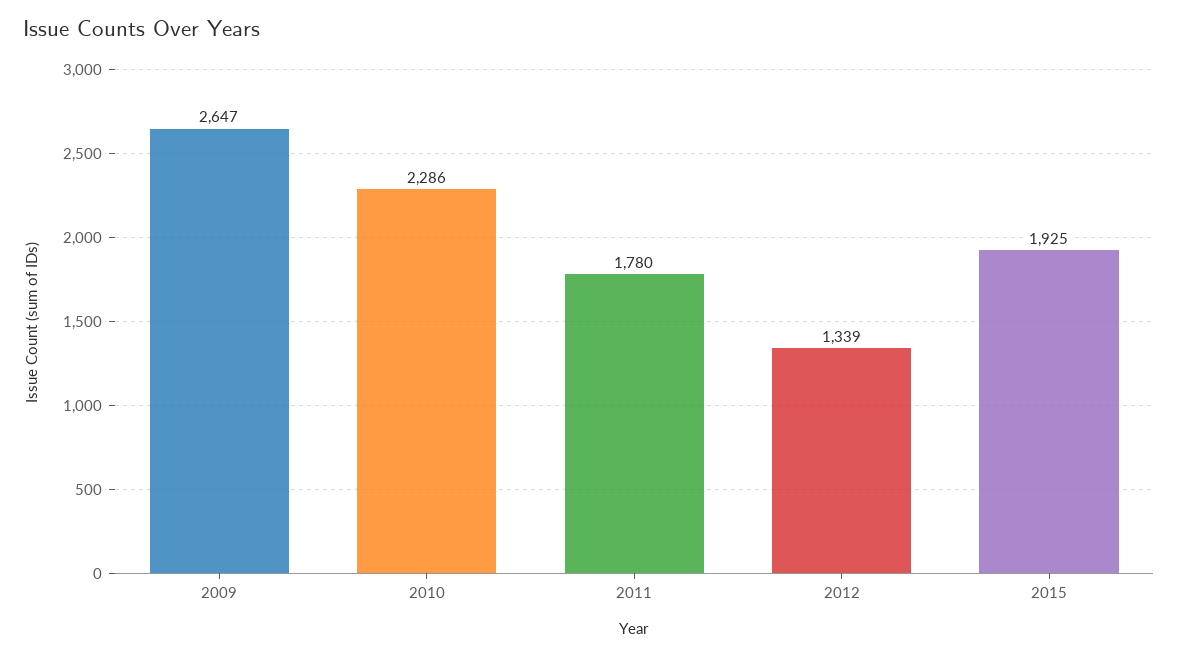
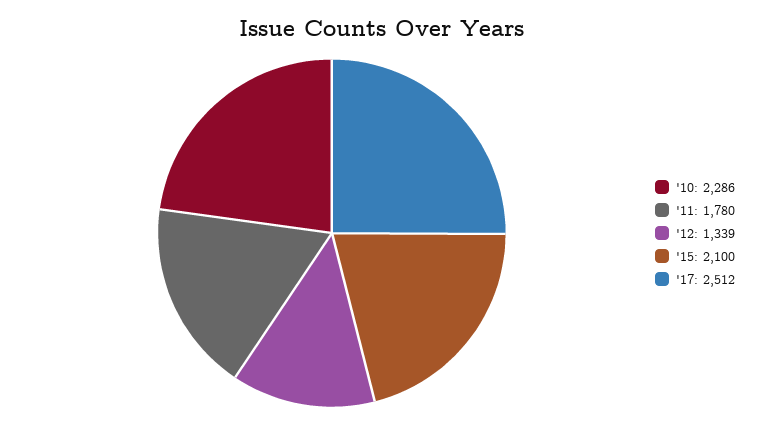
2009: 2647 -> none
2015: 1925 -> 2100
'17: none -> 2512

